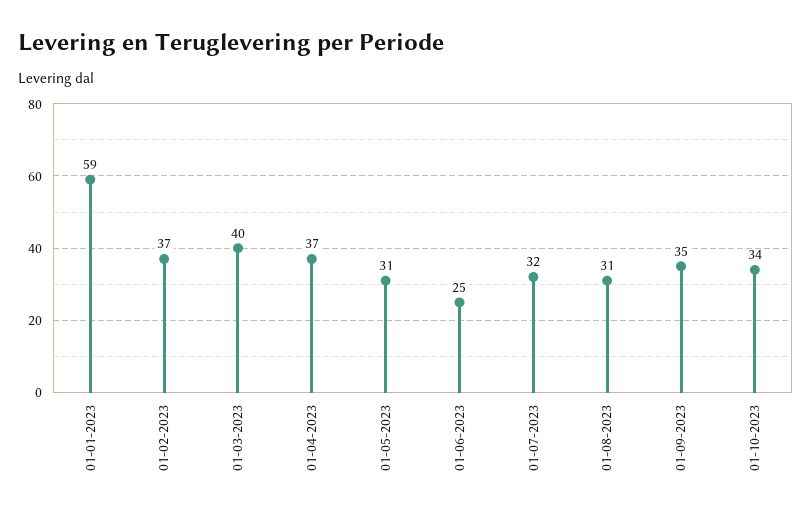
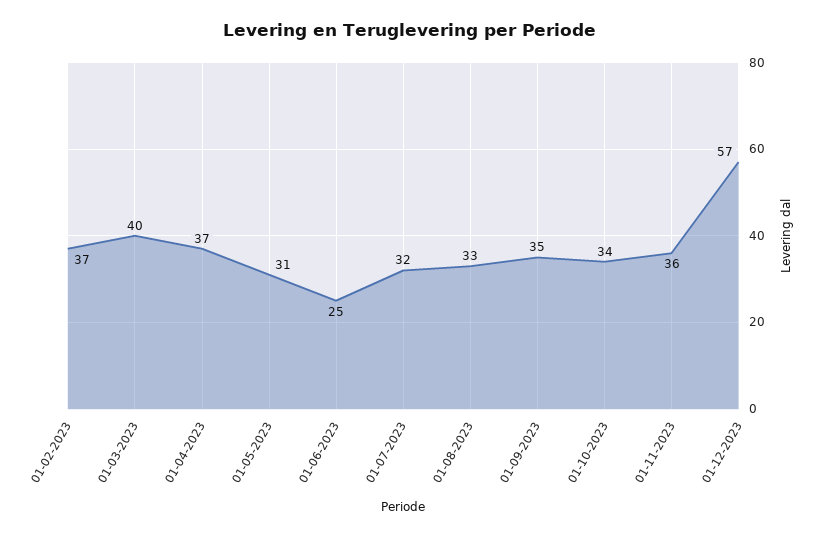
01-01-2023: 59 -> none
01-08-2023: 31 -> 33
01-11-2023: none -> 36
01-12-2023: none -> 57

